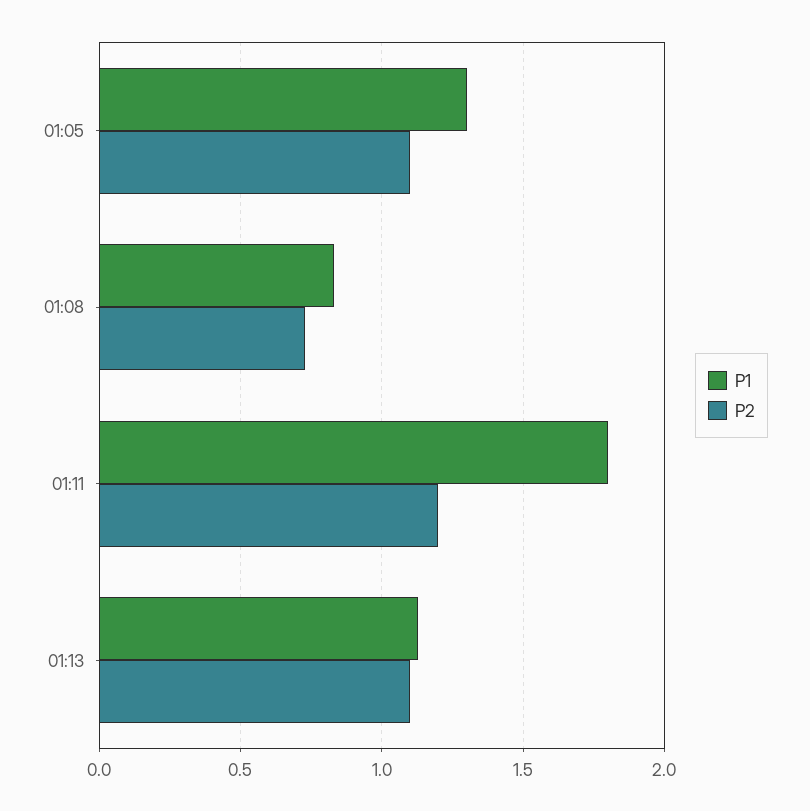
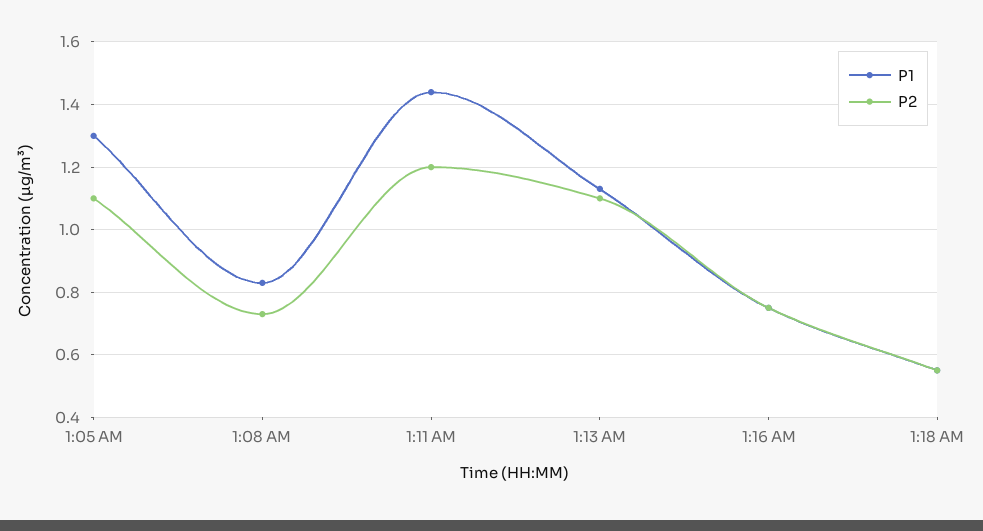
P1, 01:11: 1.8 -> 1.45
P1, 1:16 AM: none -> 0.75
P2, 1:16 AM: none -> 0.75
P1, 1:18 AM: none -> 0.55
P2, 1:18 AM: none -> 0.55

